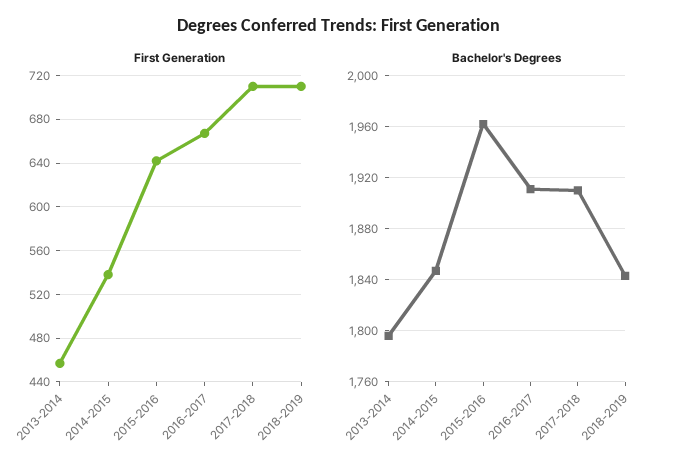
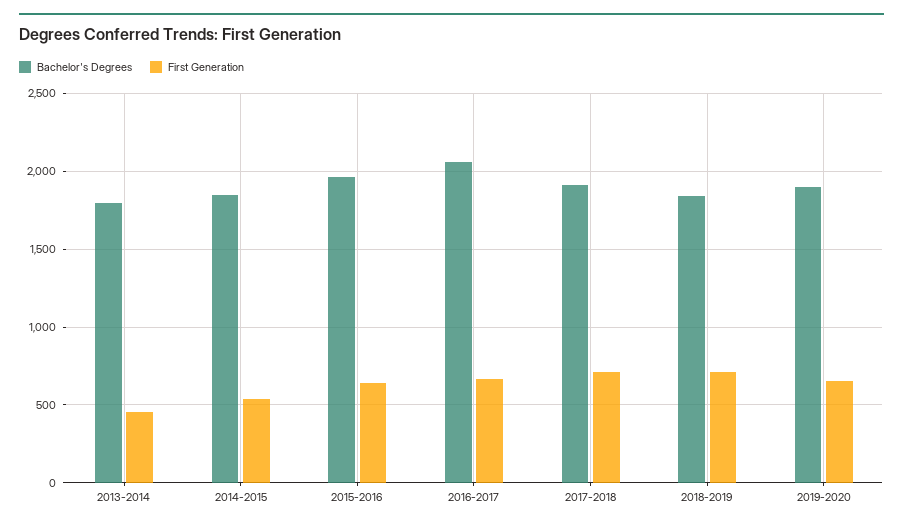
Bachelor's Degrees, 2016-2017: 1910 -> 2050
Bachelor's Degrees, 2019-2020: none -> 1900
First Generation, 2019-2020: none -> 650

